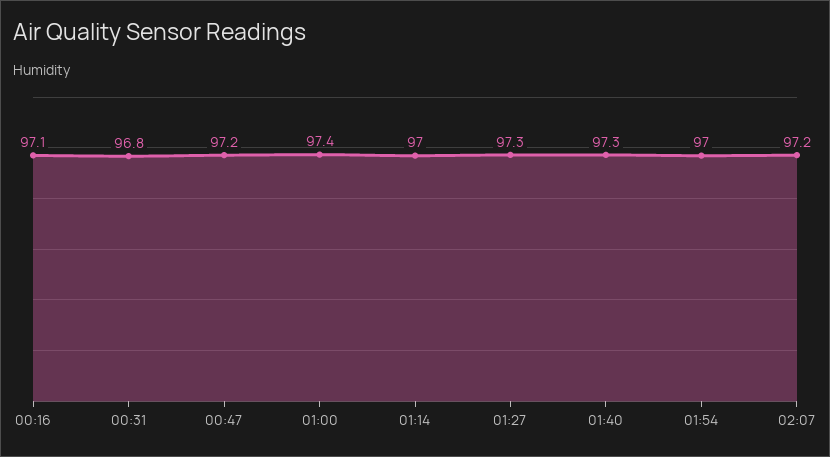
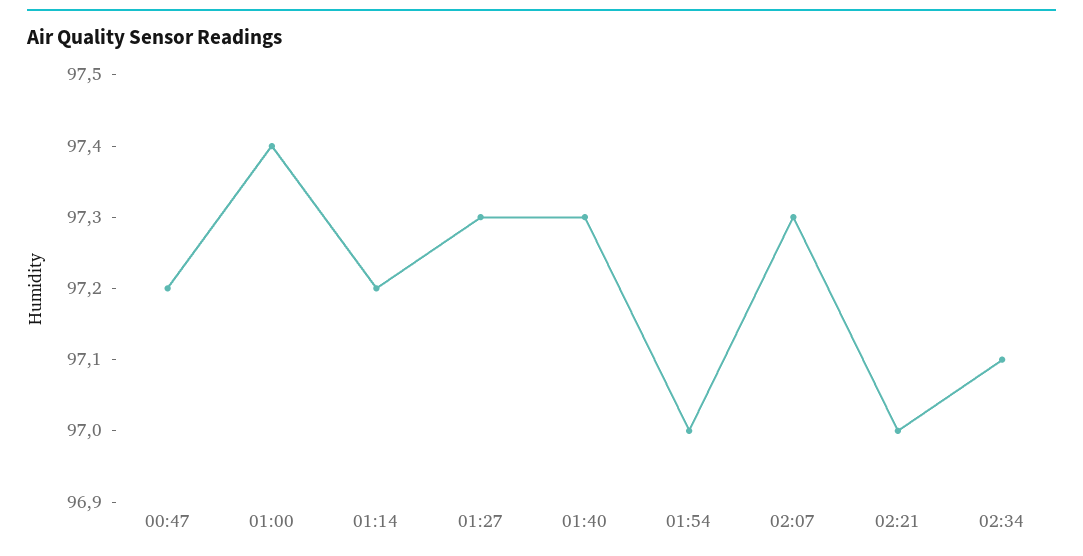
00:16: 97.1 -> none
00:31: 96.8 -> none
01:14: 97 -> 97.2
02:07: 97.2 -> 97.3
02:21: none -> 97
02:34: none -> 97.1

